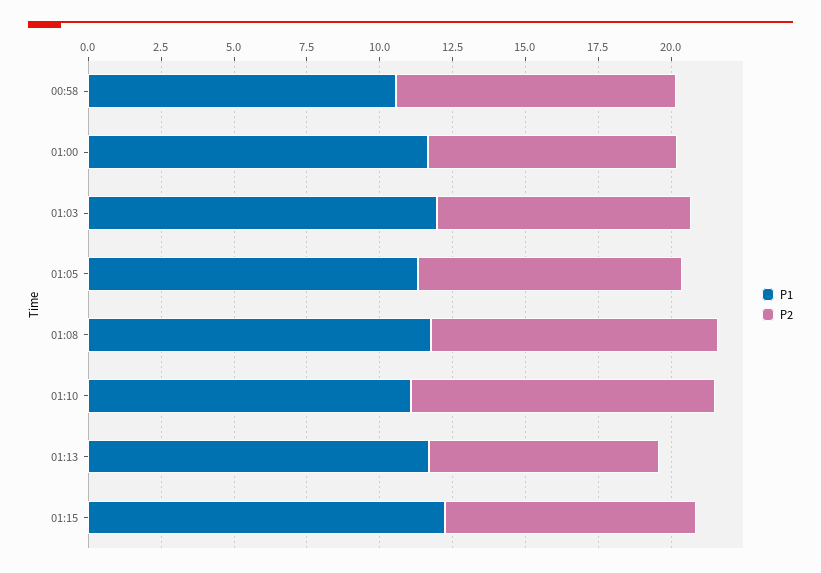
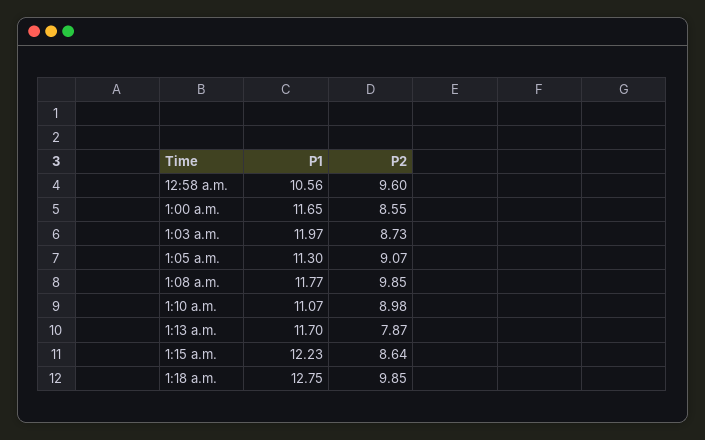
P2, 01:10: 10.5 -> 8.98
P1, 1:18 a.m.: none -> 12.75
P2, 1:18 a.m.: none -> 9.85

